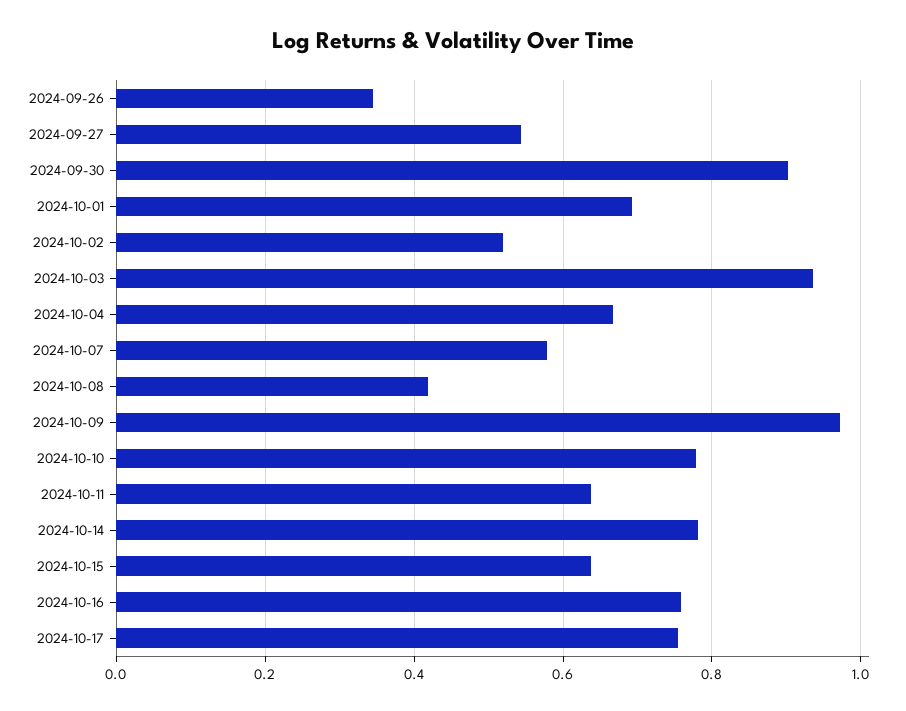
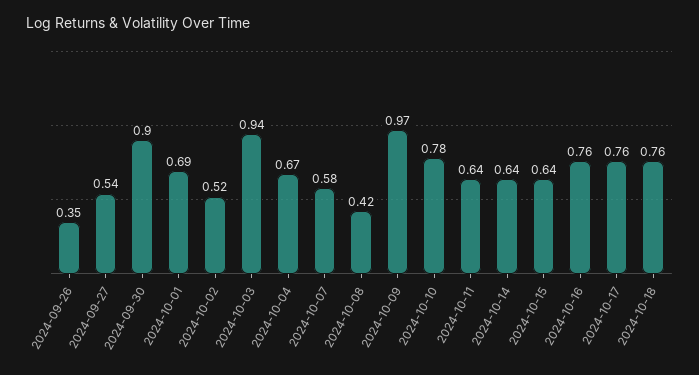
2024-10-14: 0.78 -> 0.64
2024-10-18: none -> 0.76

